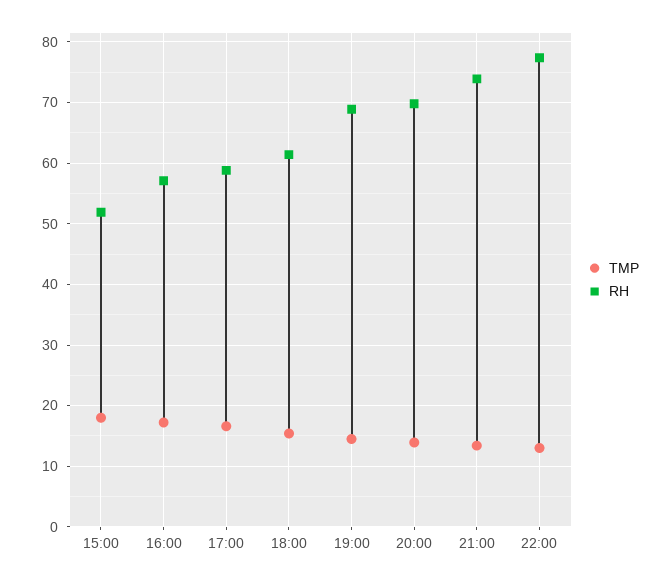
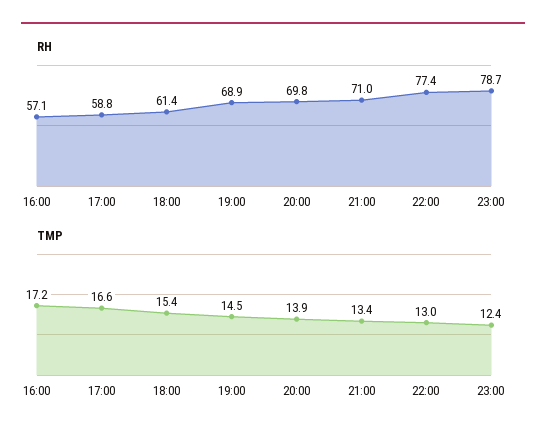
TMP, 15:00: 18 -> none
RH, 15:00: 52 -> none
RH, 21:00: 74 -> 71
RH, 23:00: none -> 78.7
TMP, 23:00: none -> 12.4

